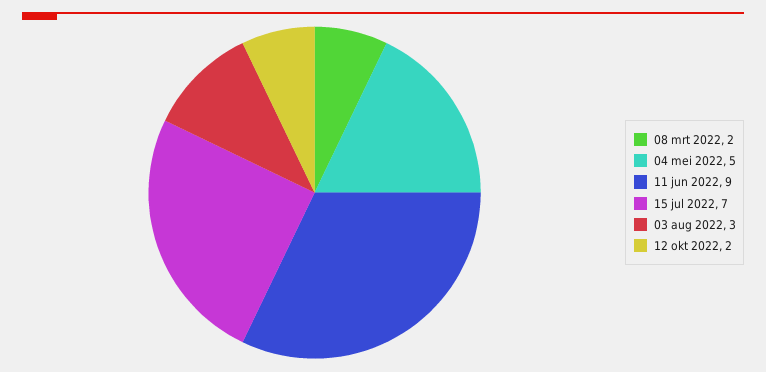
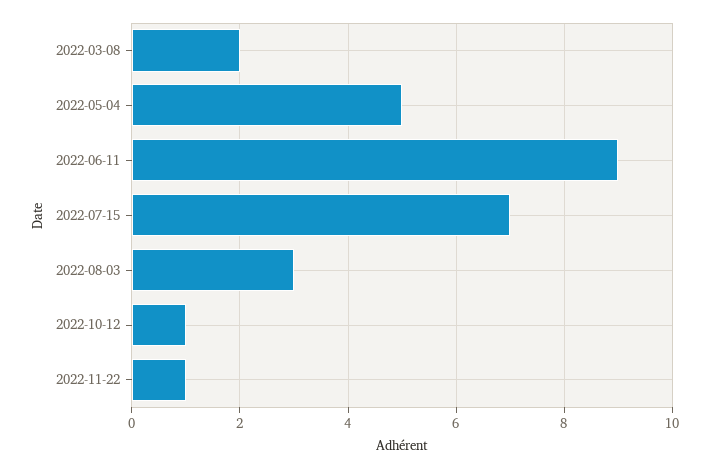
12 okt 2022: 2 -> 1
2022-11-22: none -> 1

